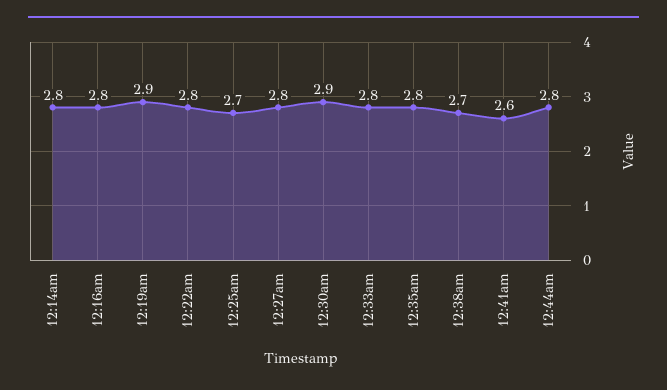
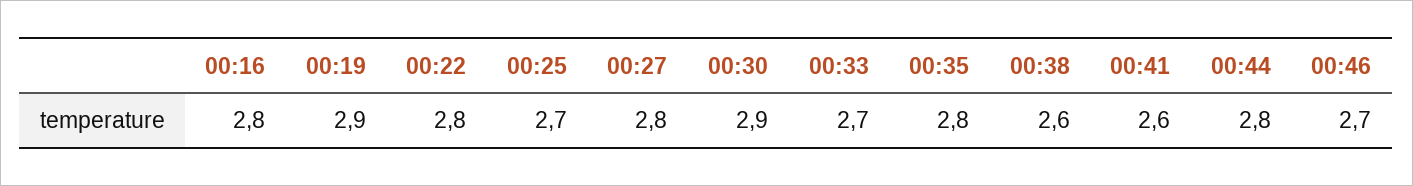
12:14am: 2.8 -> none
12:33am: 2.8 -> 2.7
12:38am: 2.7 -> 2.6
00:46: none -> 2.7

